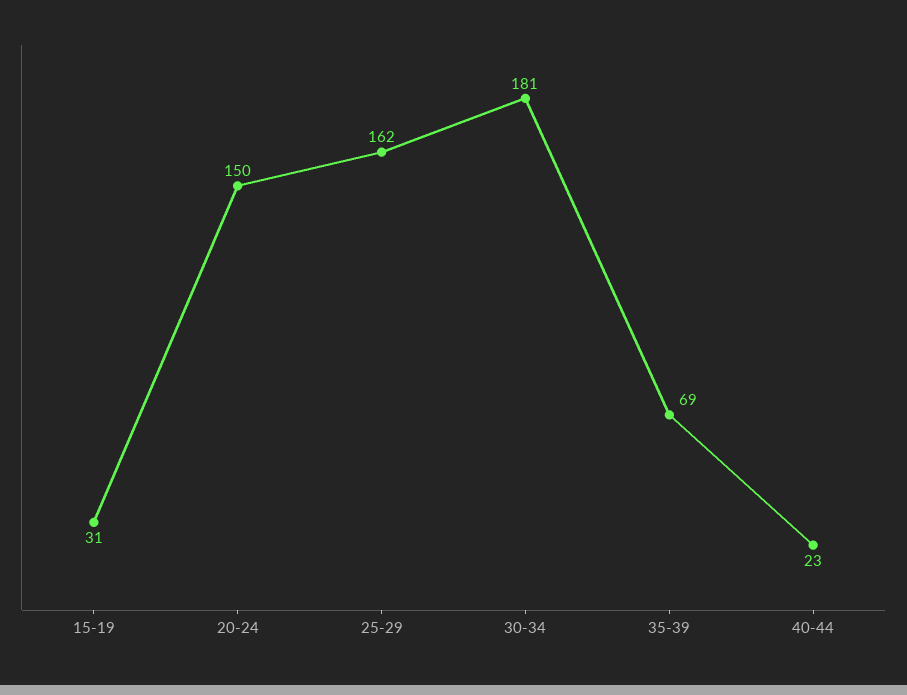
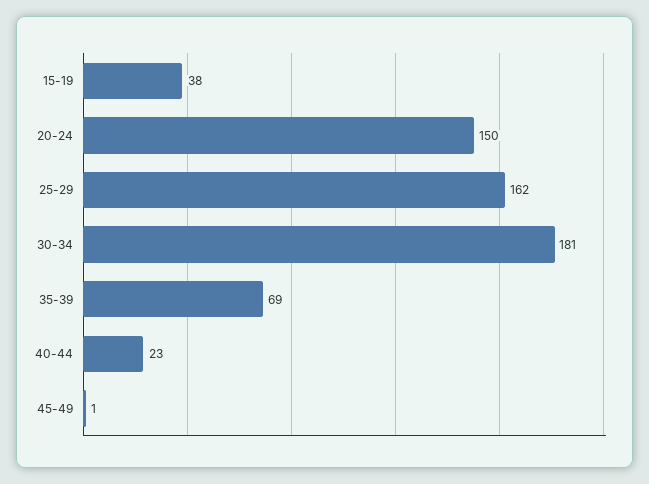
15-19: 31 -> 38
45-49: none -> 1

